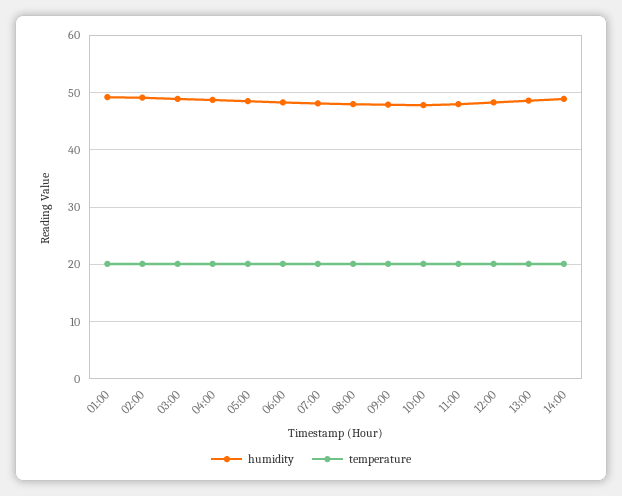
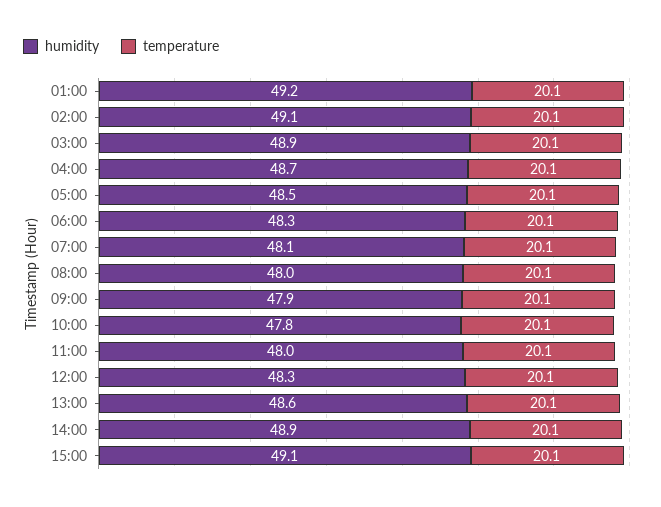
humidity, 15:00: none -> 49.1
temperature, 15:00: none -> 20.1

